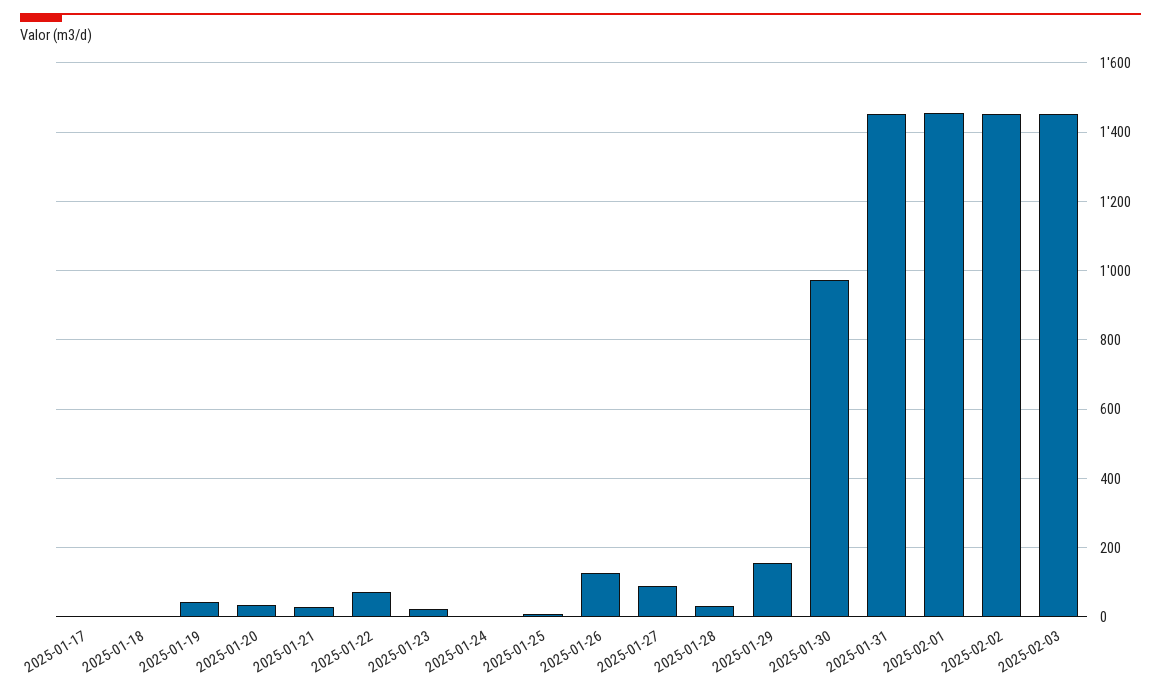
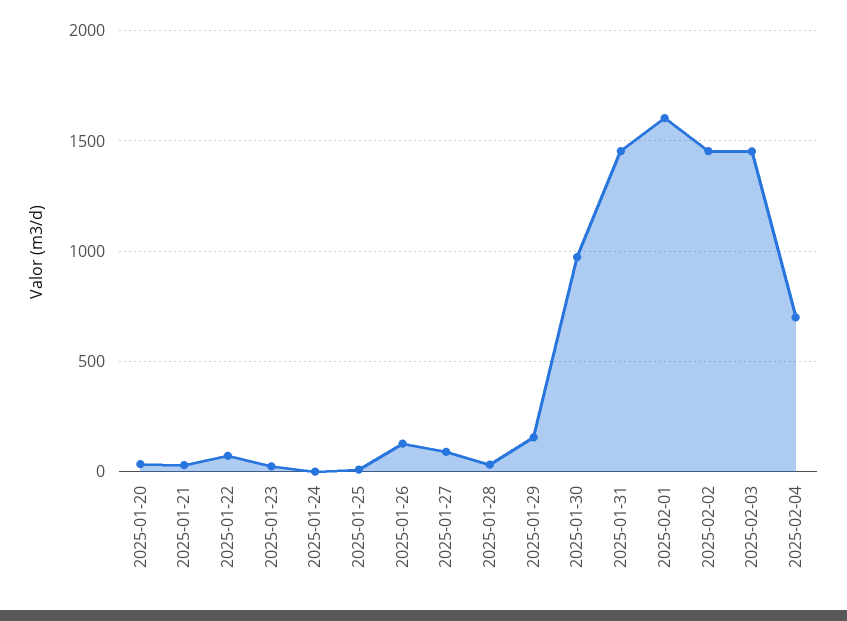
2025-01-17: 0 -> none
2025-01-18: 0 -> none
2025-01-19: 40 -> none
2025-02-01: 1460 -> 1600
2025-02-04: none -> 700

